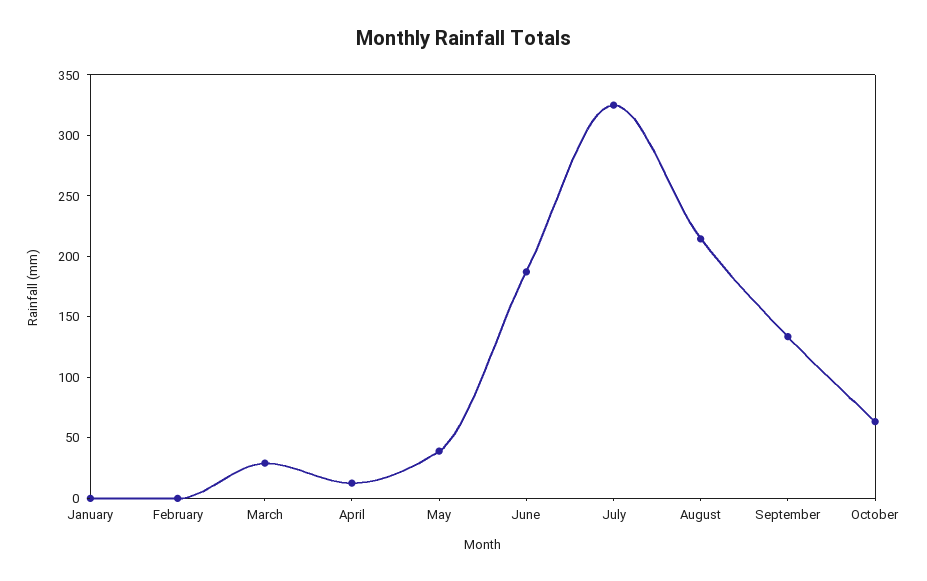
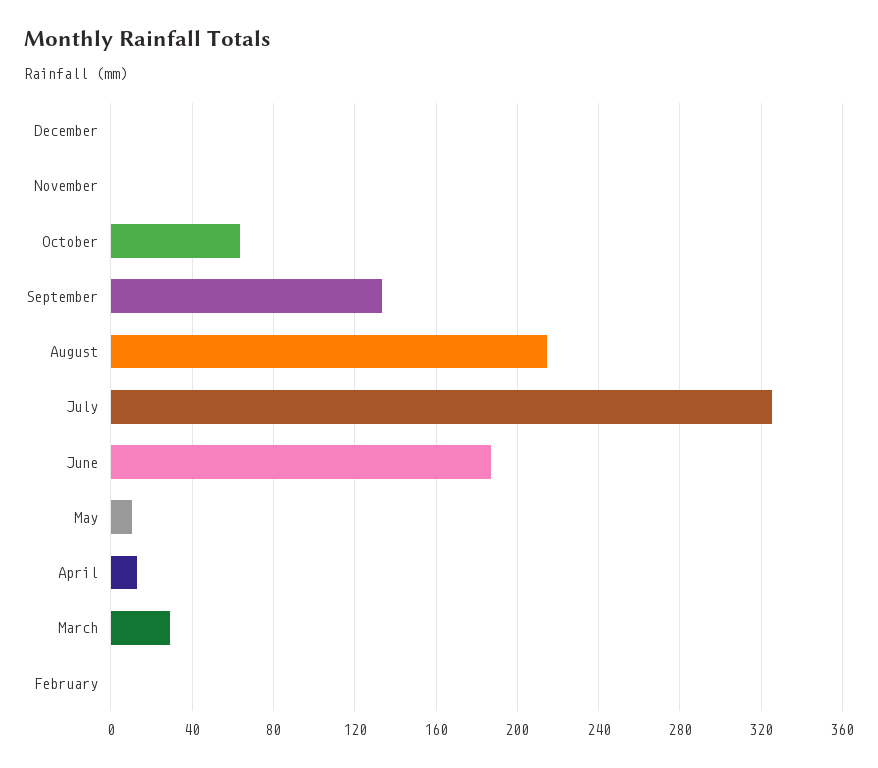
January: 0 -> none
May: 40 -> 10
December: none -> 0
November: none -> 0

